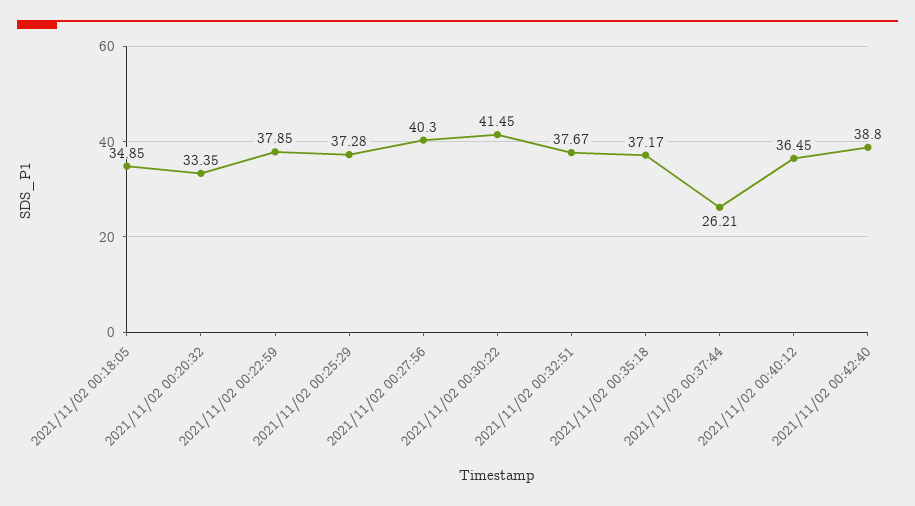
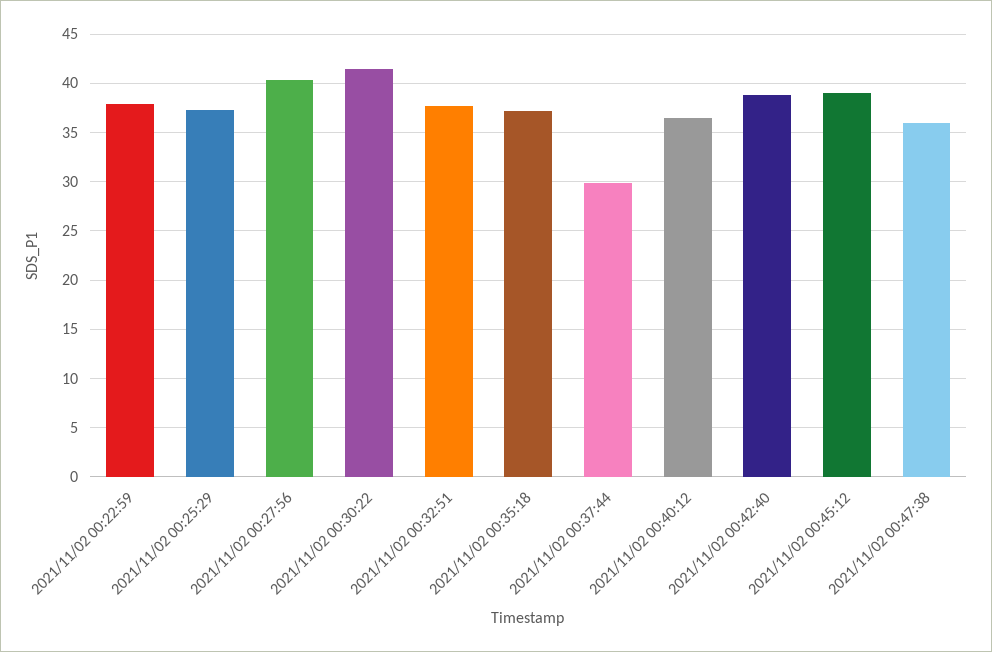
2021/11/02 00:18:05: 34.85 -> none
2021/11/02 00:20:32: 33.35 -> none
2021/11/02 00:37:44: 26.21 -> 30
2021/11/02 00:45:12: none -> 39
2021/11/02 00:47:38: none -> 36

